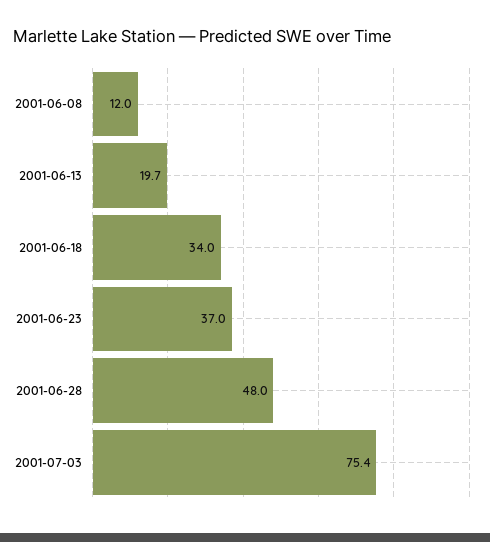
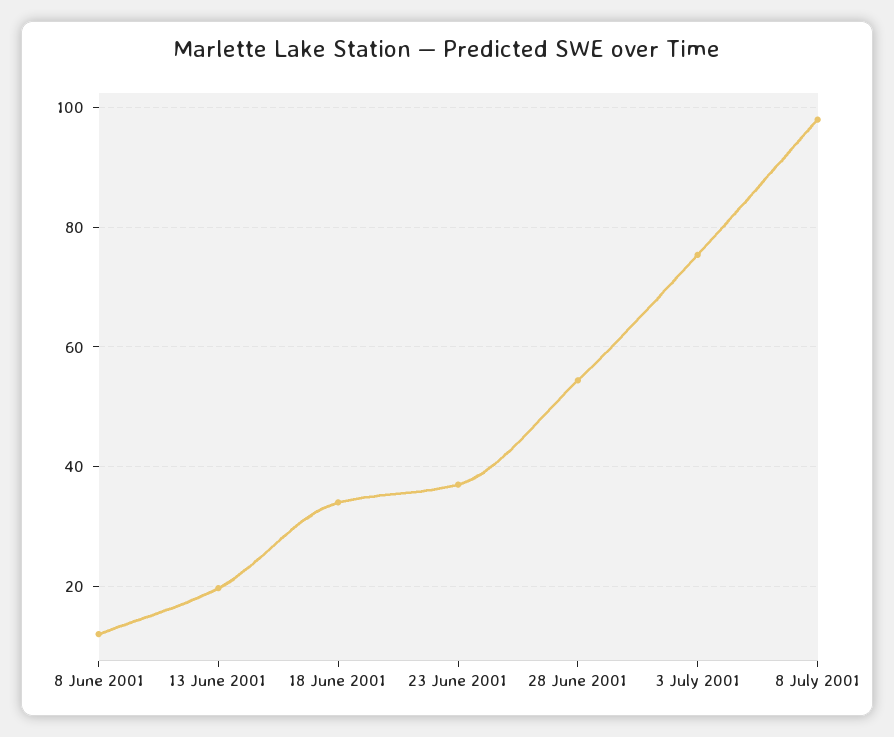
2001-06-28: 48 -> 54
8 July 2001: none -> 98

